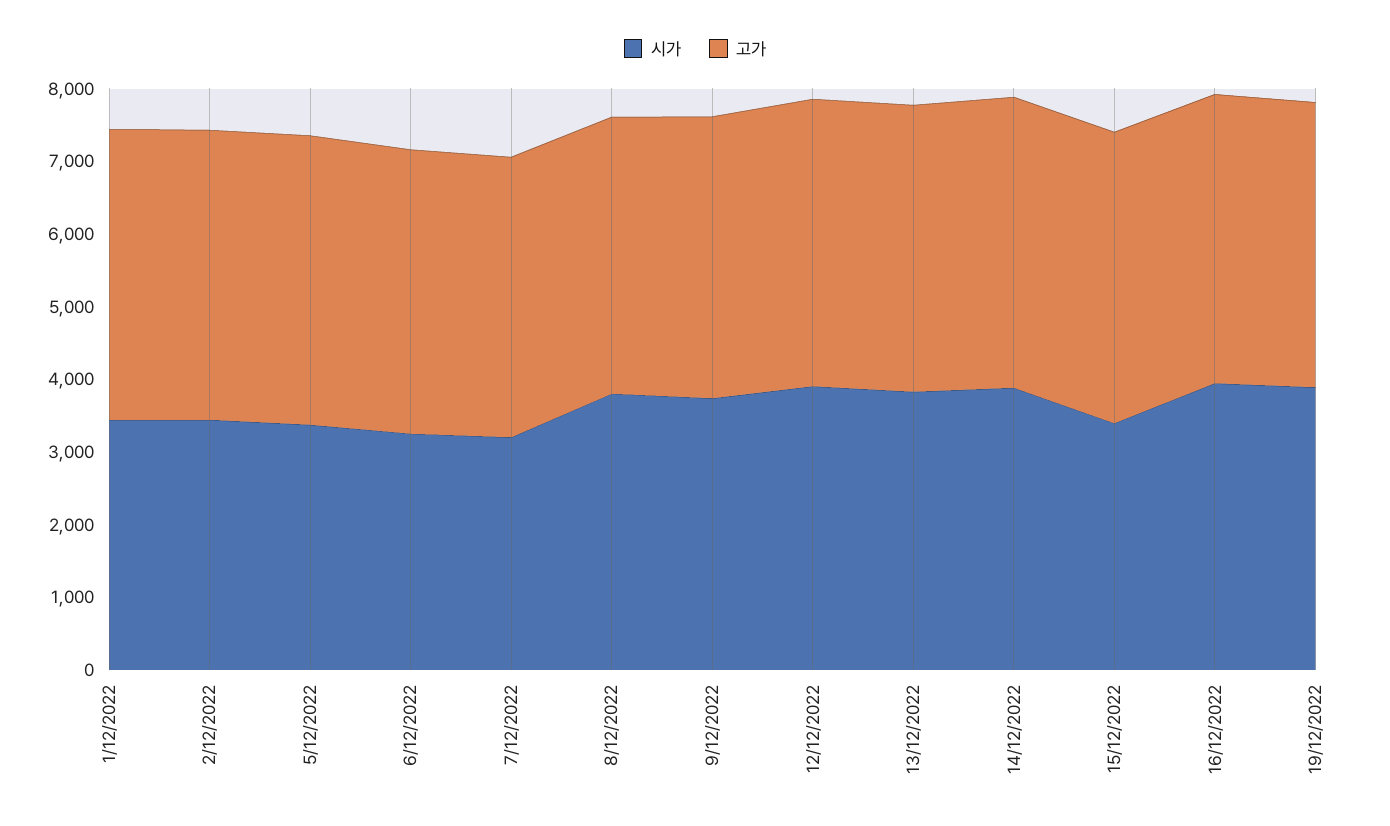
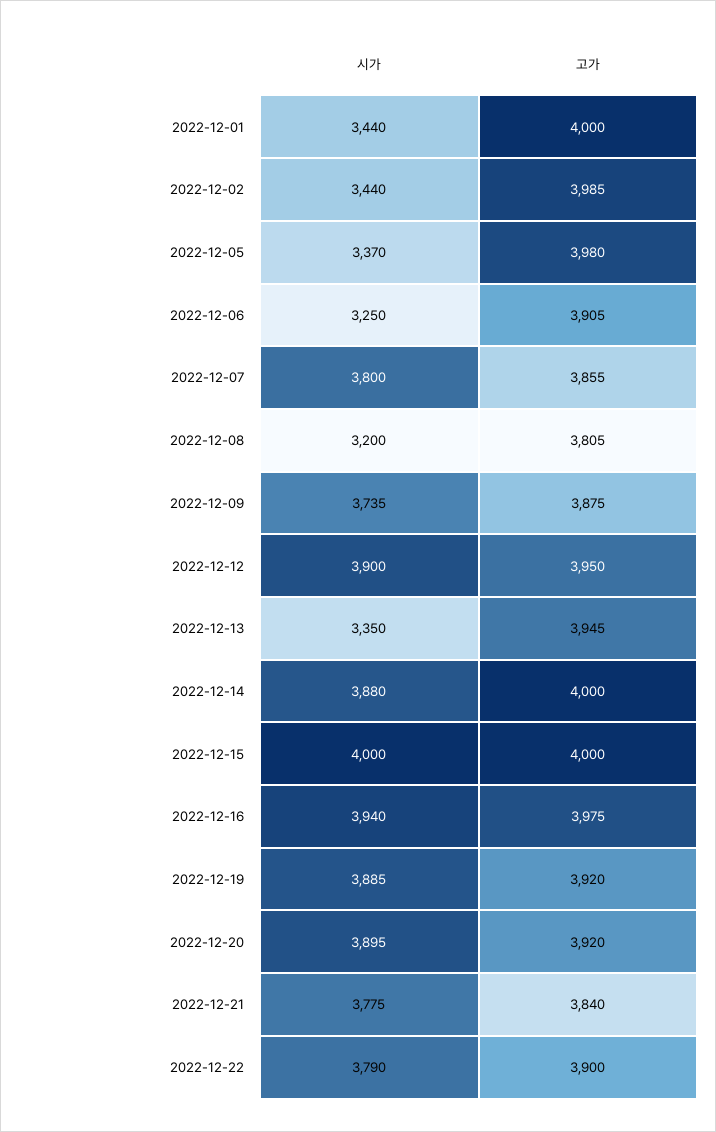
시가, 7/12/2022: 3200 -> 3800
시가, 8/12/2022: 3800 -> 3200
시가, 13/12/2022: 3800 -> 3350
시가, 15/12/2022: 3400 -> 4000
시가, 2022-12-20: none -> 3895
고가, 2022-12-20: none -> 3920
시가, 2022-12-21: none -> 3775
고가, 2022-12-21: none -> 3840
시가, 2022-12-22: none -> 3790
고가, 2022-12-22: none -> 3900

